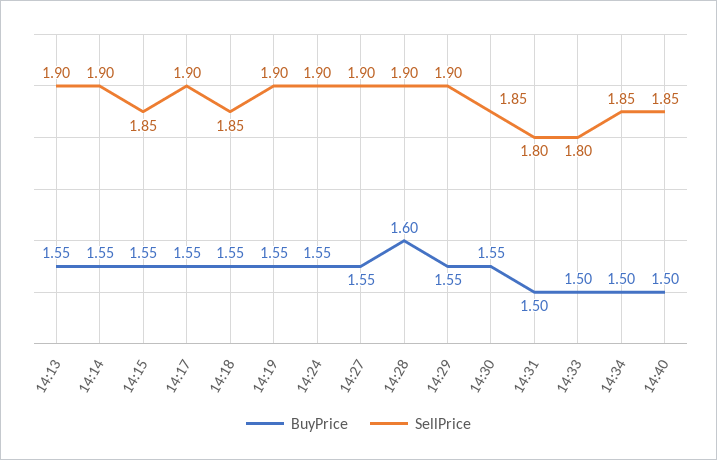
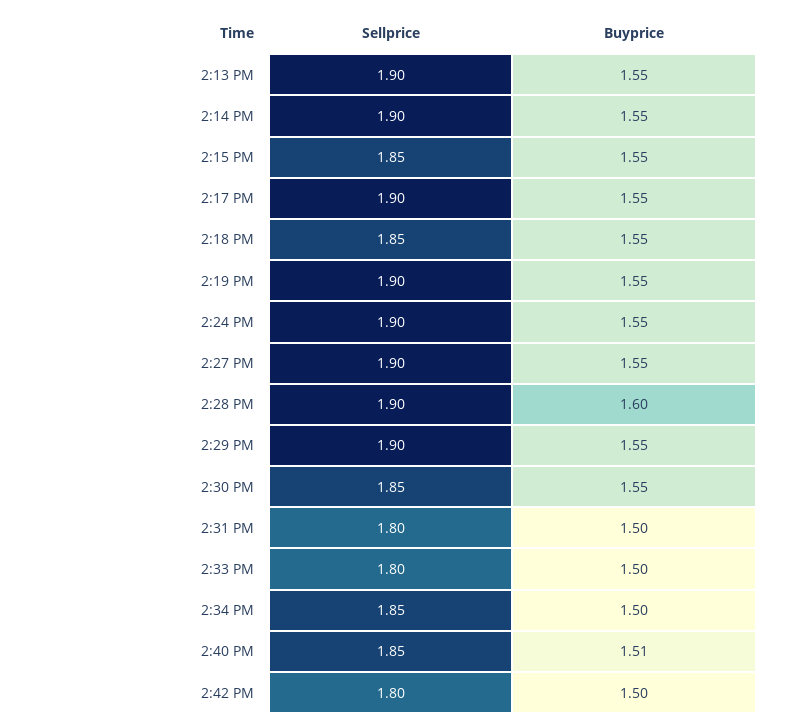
BuyPrice, 14:40: 1.5 -> 1.51
SellPrice, 2:42 PM: none -> 1.8
BuyPrice, 2:42 PM: none -> 1.5

